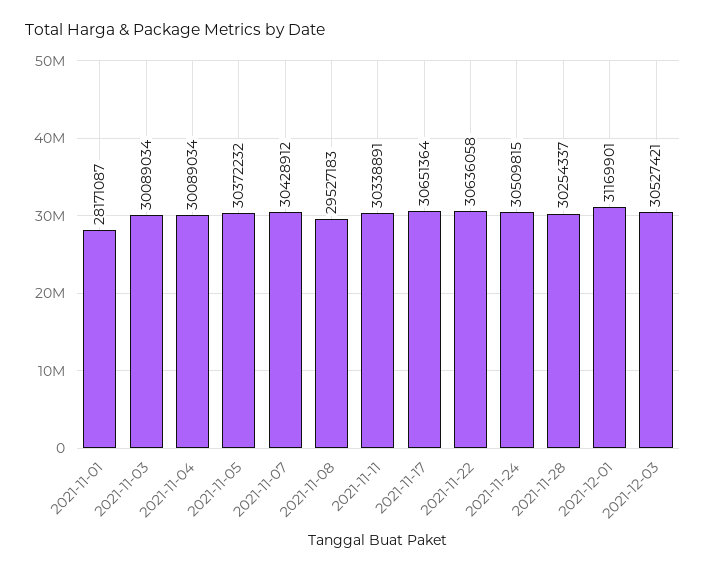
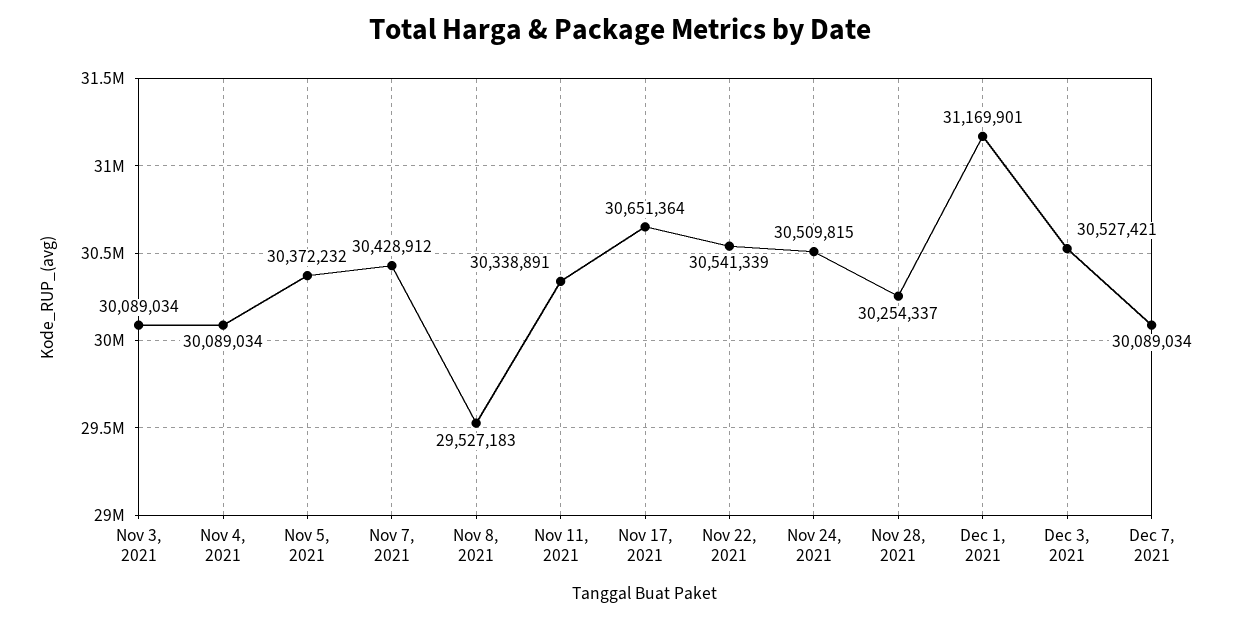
2021-11-01: 28171087 -> none
2021-11-22: 30636058 -> 30541339
Dec 7, 2021: none -> 30089034

